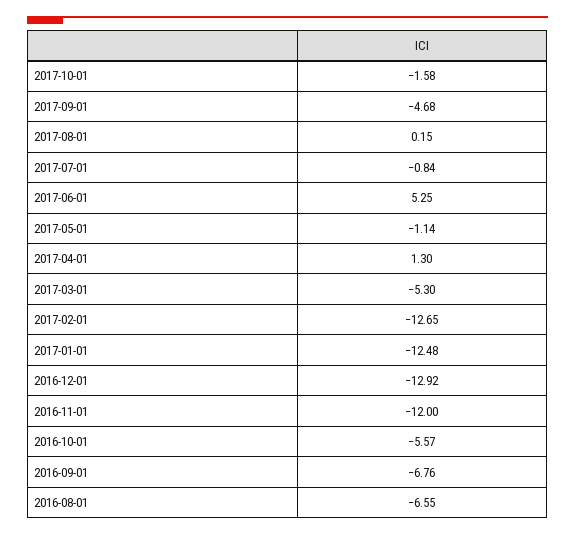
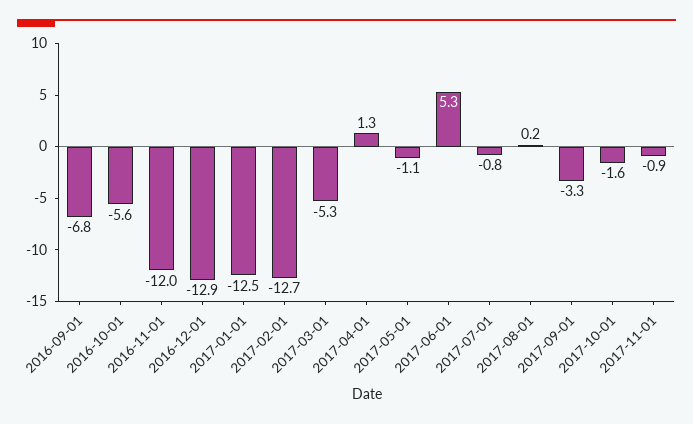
2017-09-01: -4.68 -> -3.3
2016-08-01: -6.55 -> none
2017-11-01: none -> -0.9

